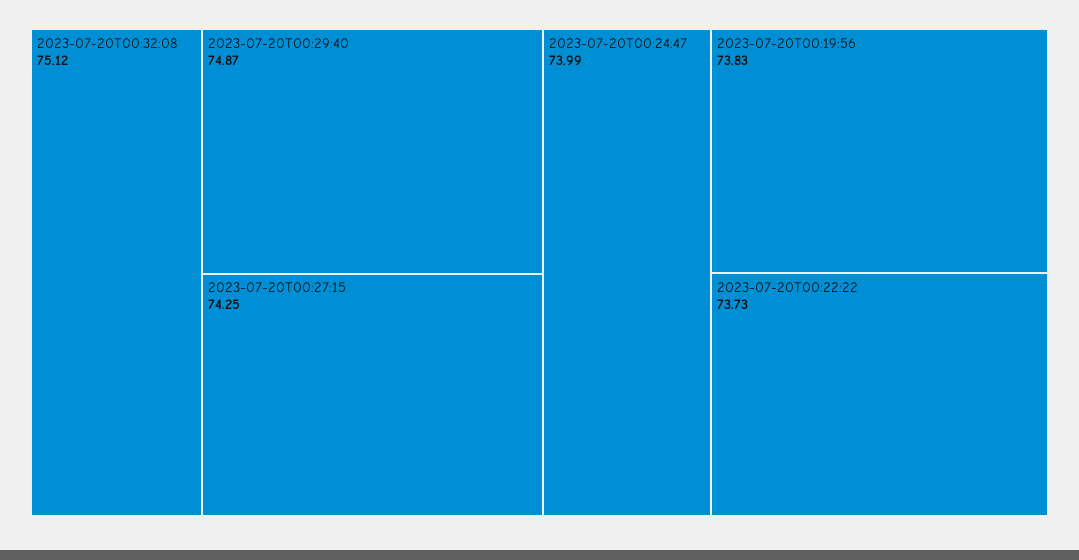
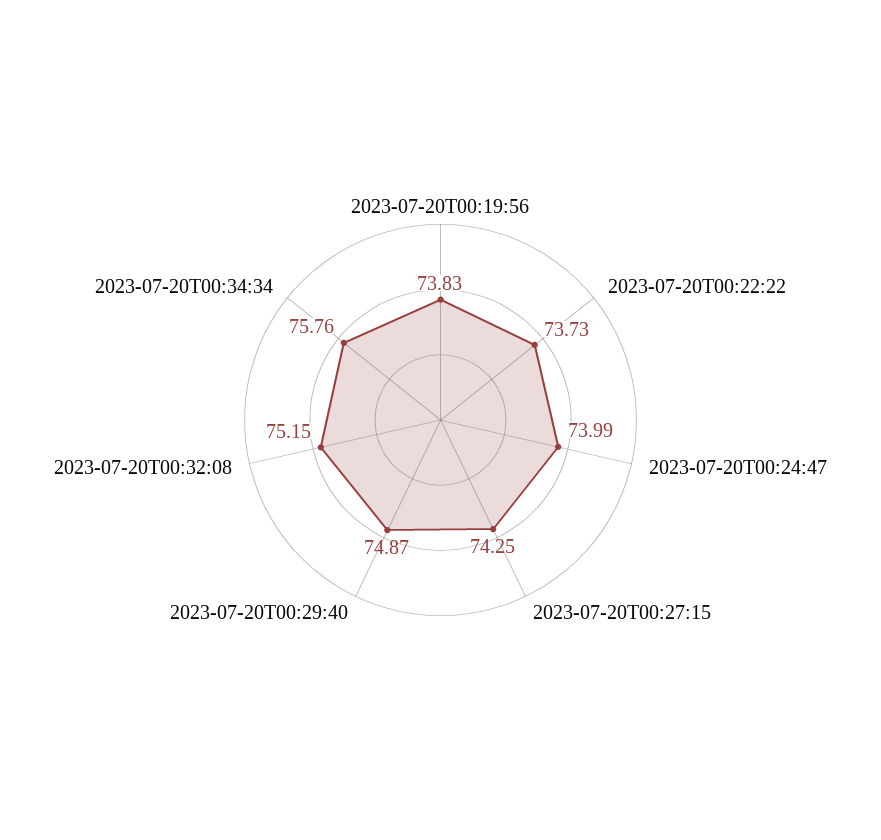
2023-07-20T00:32:08: 75.12 -> 75.15
2023-07-20T00:34:34: none -> 75.76

